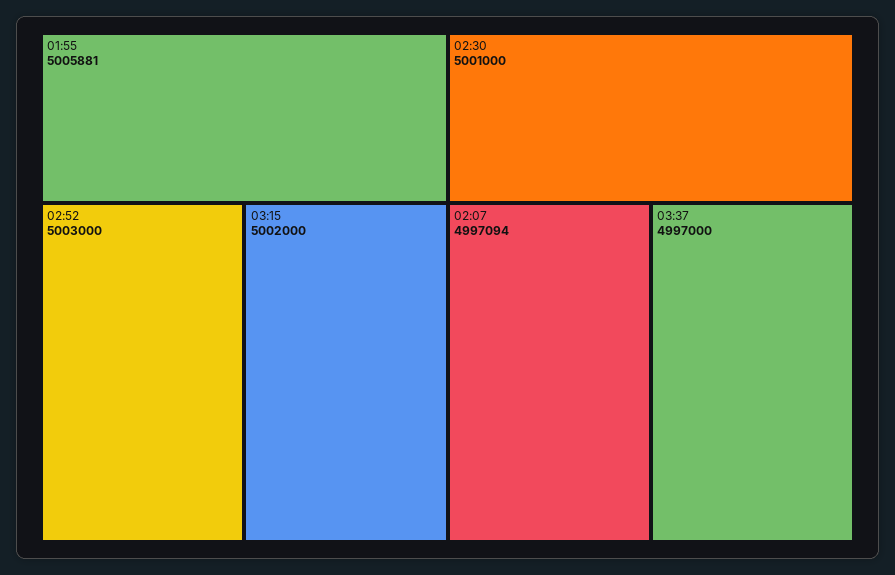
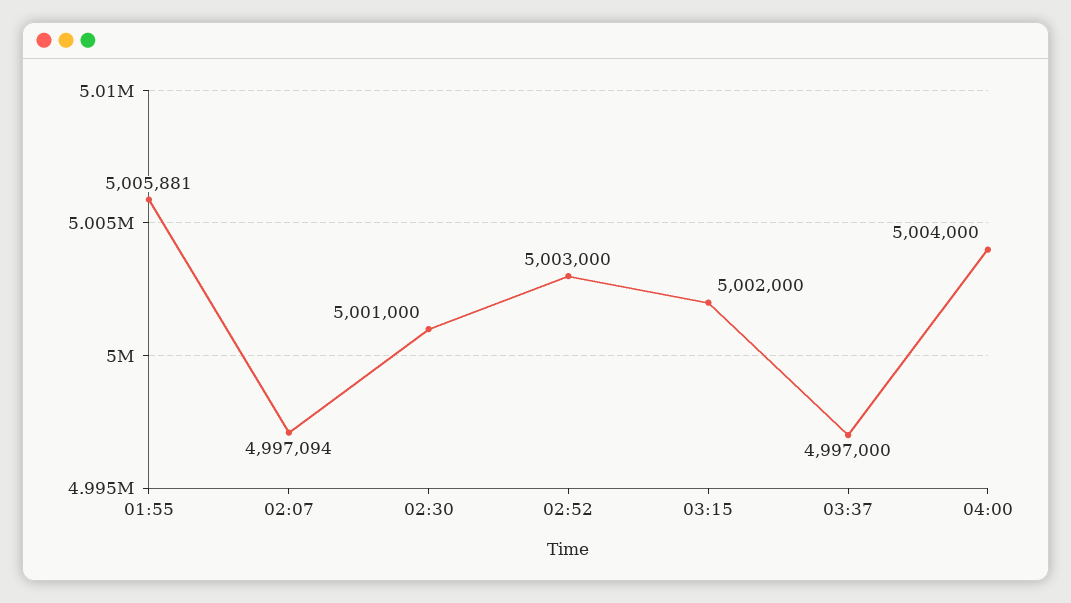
04:00: none -> 5004000

